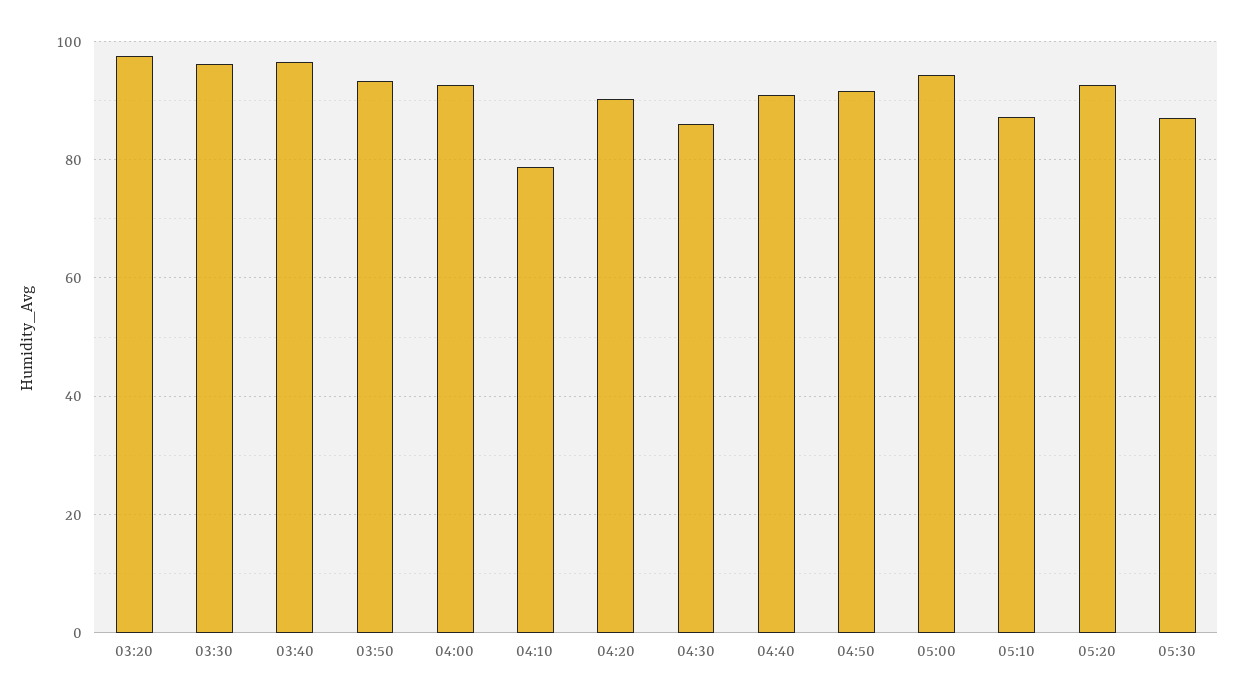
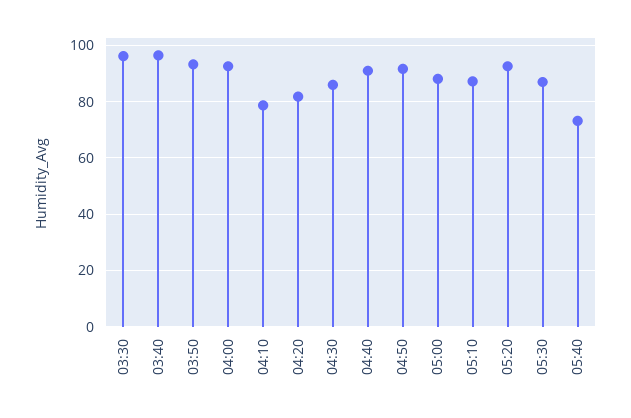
03:20: 98 -> none
04:20: 90 -> 82.5
05:00: 94 -> 87.5
05:40: none -> 72.5

